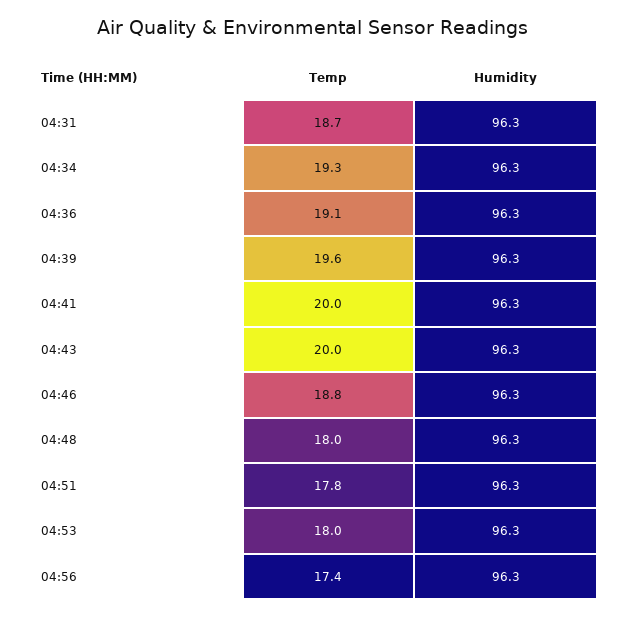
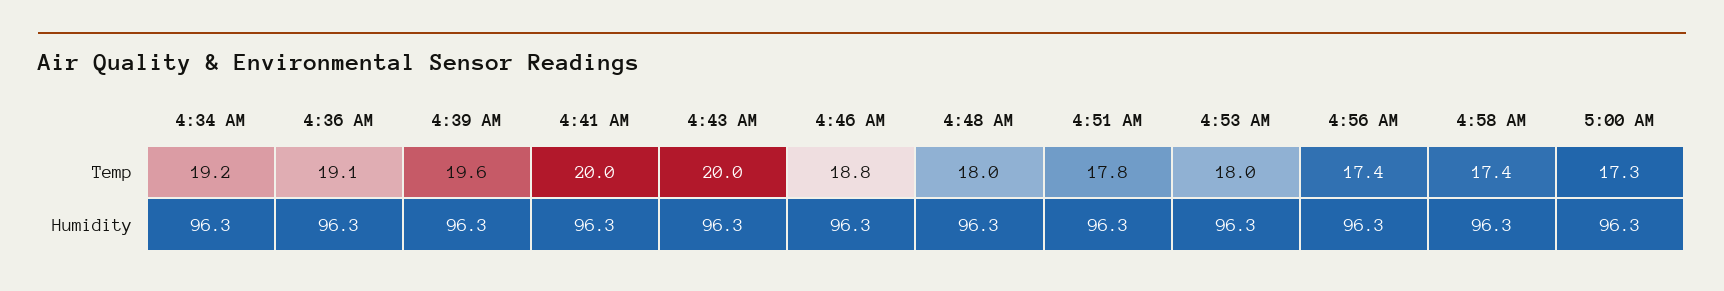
Temp, 04:31: 18.7 -> none
Humidity, 04:31: 96.3 -> none
Temp, 04:34: 19.3 -> 19.2
Temp, 4:58 AM: none -> 17.4
Temp, 5:00 AM: none -> 17.3
Humidity, 4:58 AM: none -> 96.3
Humidity, 5:00 AM: none -> 96.3

